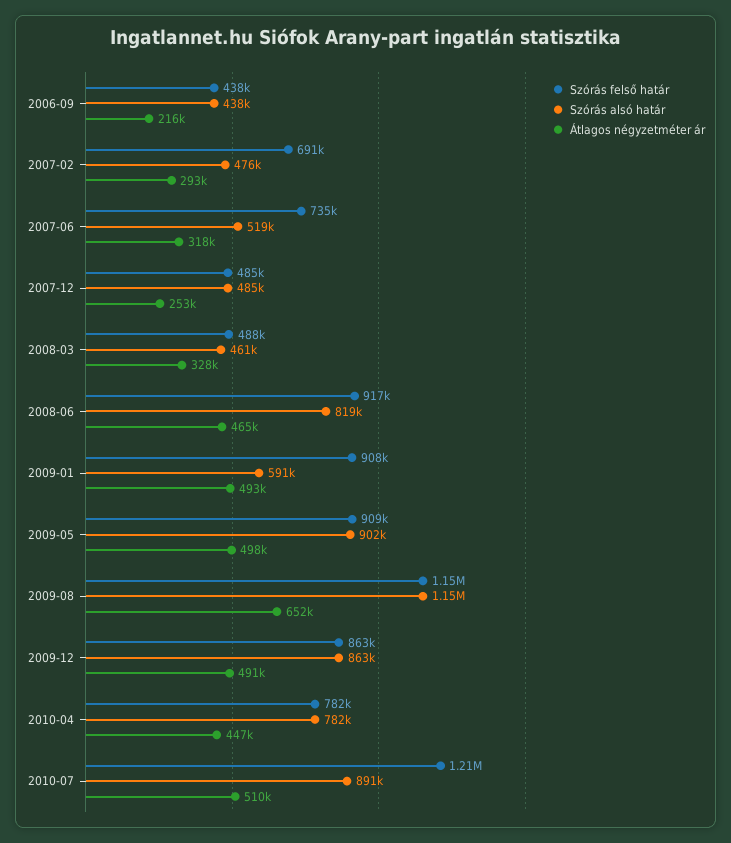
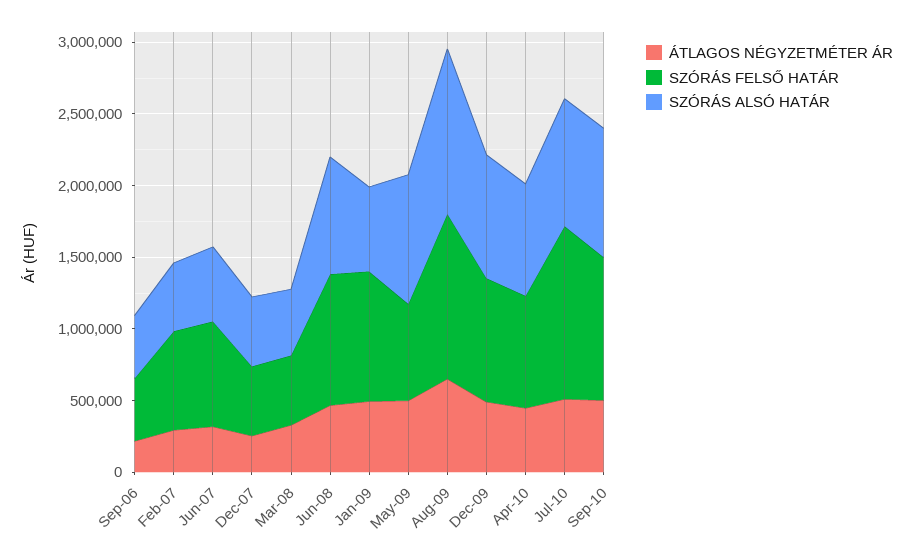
Szórás felső határ, 2009-05: 909000 -> 700000
Átlagos négyzetméter ár, Sep-10: none -> 500000
Szórás felső határ, Sep-10: none -> 1000000
Szórás alsó határ, Sep-10: none -> 900000

